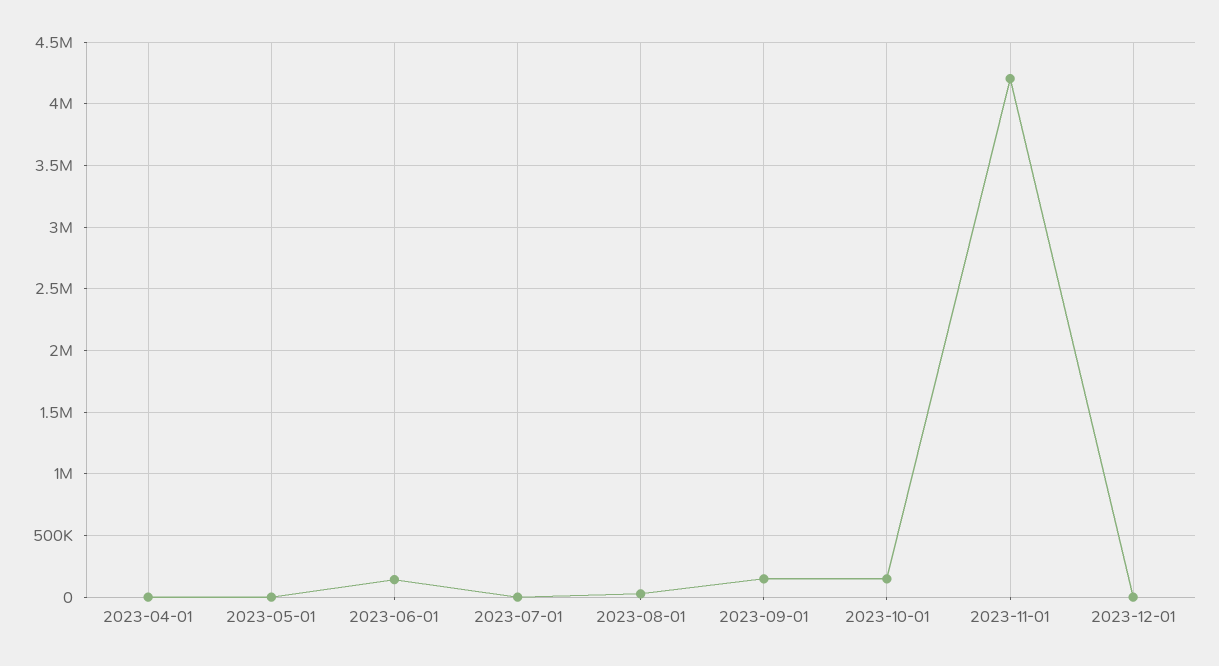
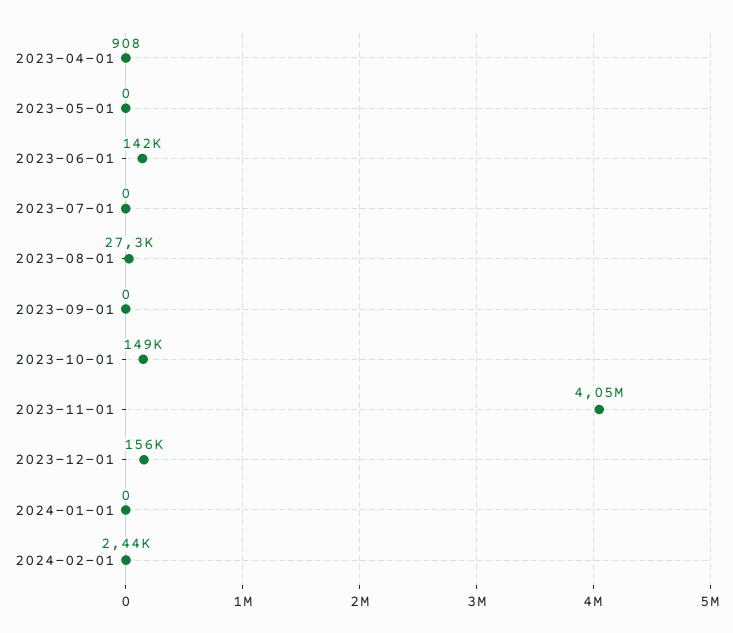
2023-09-01: 150000 -> 0
2023-11-01: 4200000 -> 4050000
2023-12-01: 0 -> 156000
2024-01-01: none -> 0
2024-02-01: none -> 2440

